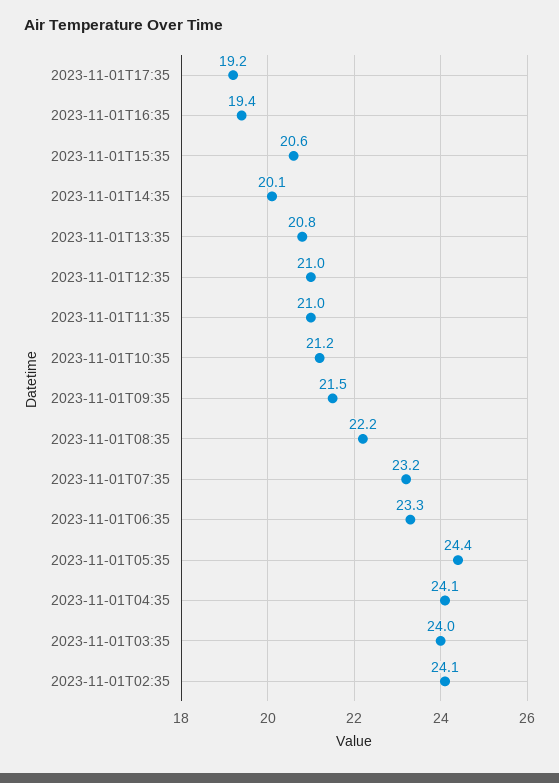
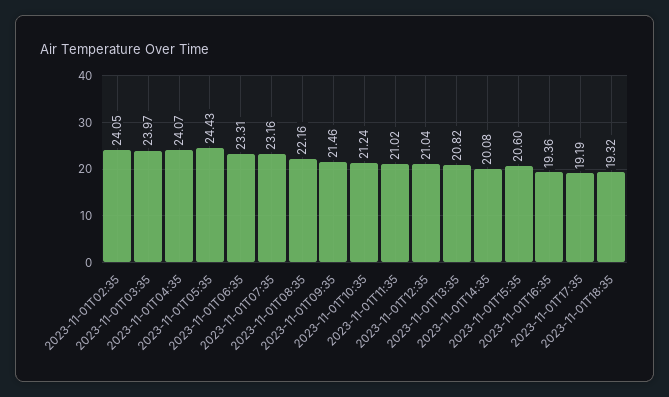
2023-11-01T18:35: none -> 19.32

